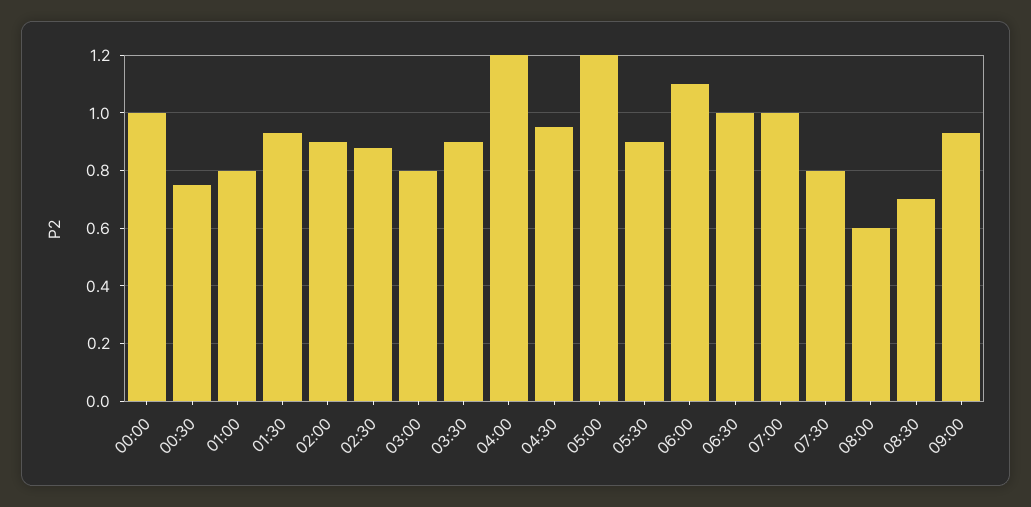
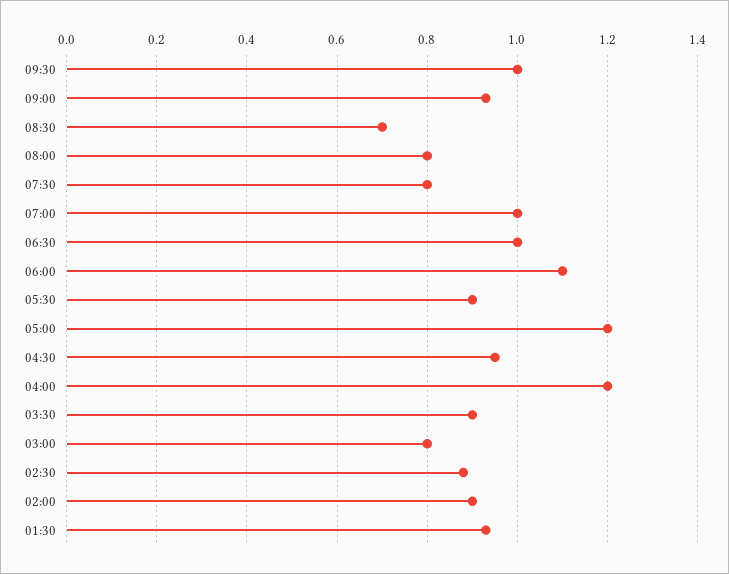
00:00: 1 -> none
00:30: 0.75 -> none
01:00: 0.8 -> none
08:00: 0.6 -> 0.8
09:30: none -> 1

